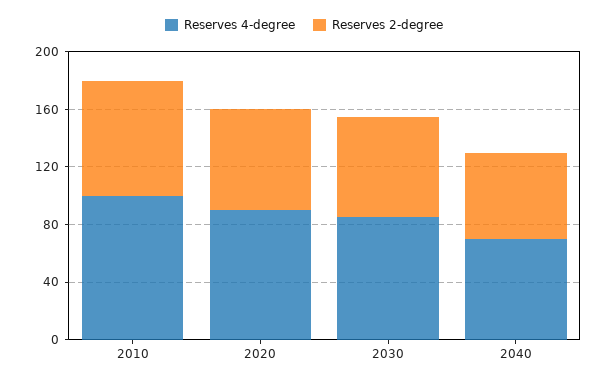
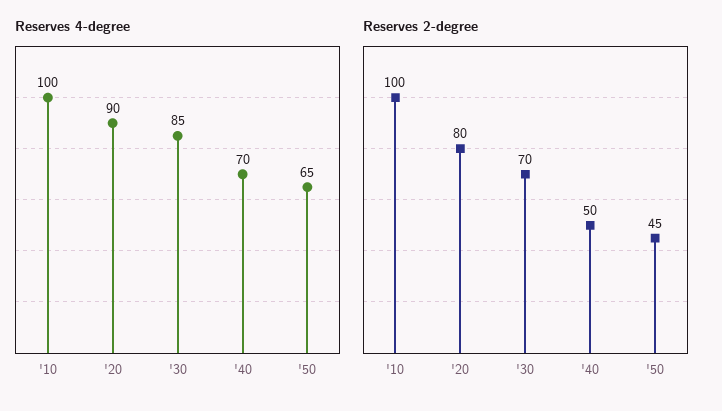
Reserves 2-degree, 2010: 80 -> 100
Reserves 2-degree, 2020: 70 -> 80
Reserves 2-degree, 2040: 60 -> 50
Reserves 4-degree, '50: none -> 65
Reserves 2-degree, '50: none -> 45

